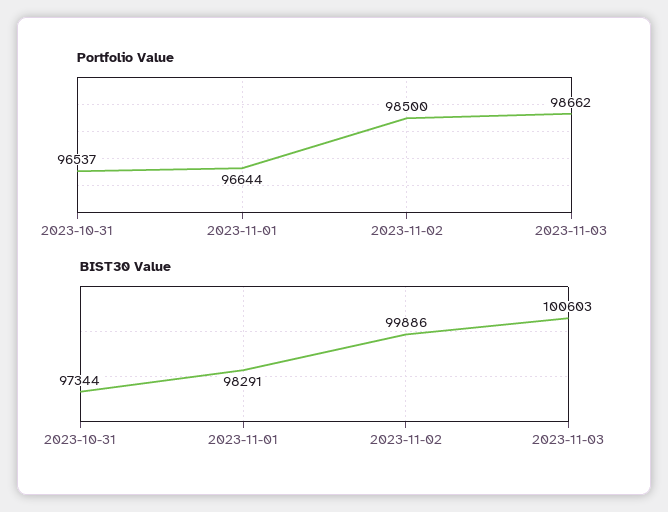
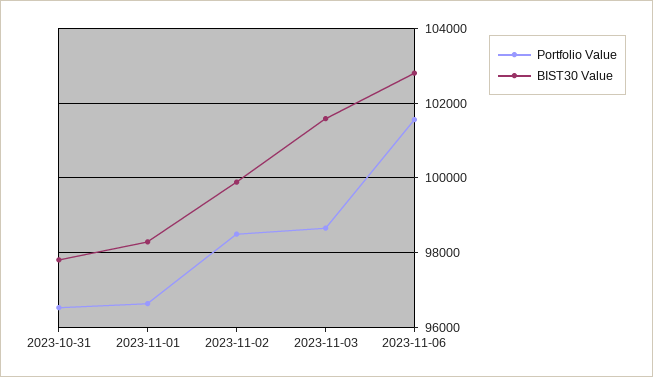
BIST30 Value, 2023-10-31: 97344 -> 97800
BIST30 Value, 2023-11-03: 100603 -> 101600
Portfolio Value, 2023-11-06: none -> 101600
BIST30 Value, 2023-11-06: none -> 102800

